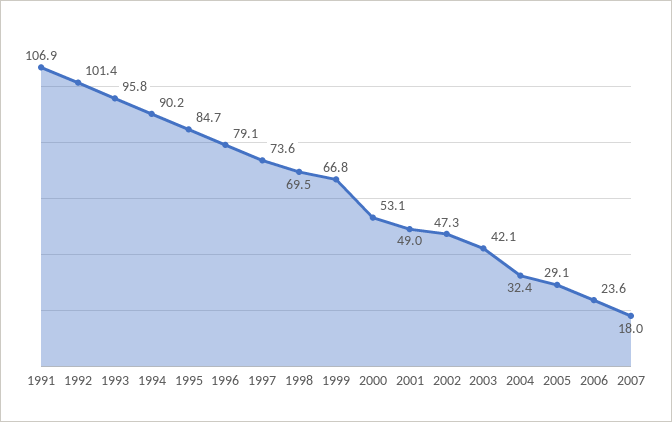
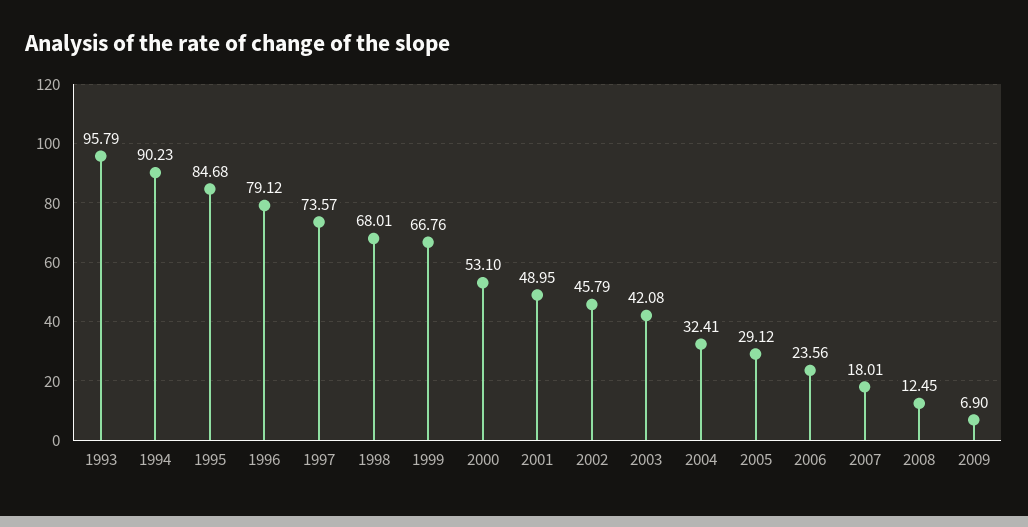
1991: 106.9 -> none
1992: 101.4 -> none
1998: 69.5 -> 68.01
2002: 47.3 -> 45.79
2008: none -> 12.45
2009: none -> 6.9

